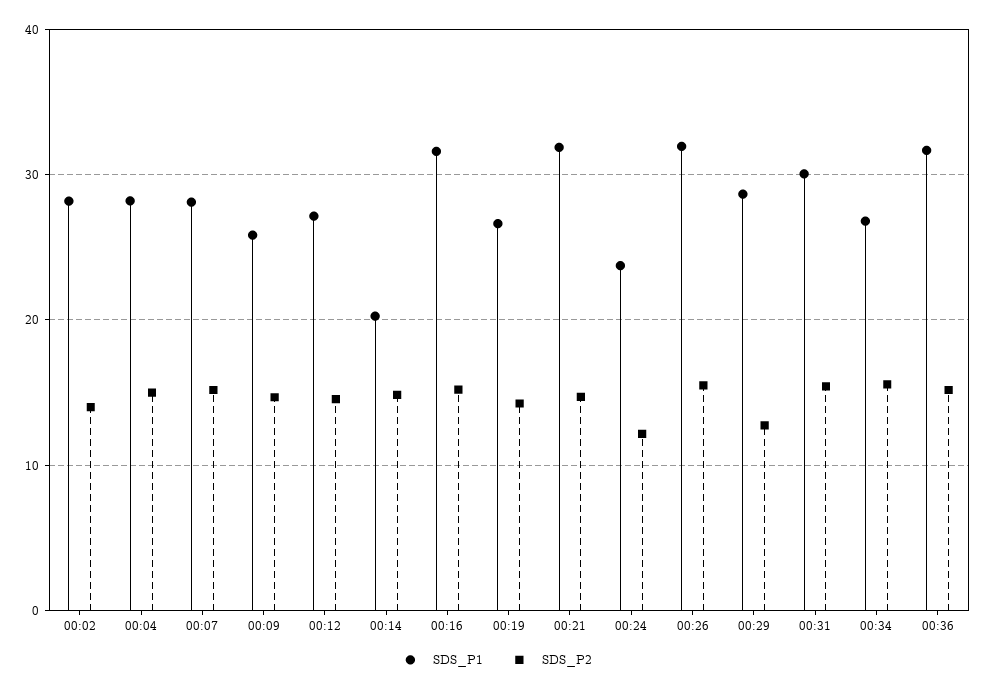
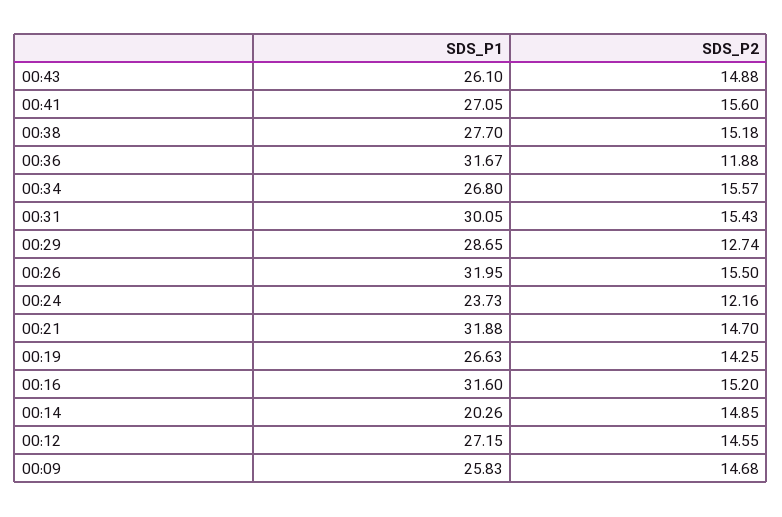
SDS_P1, 00:02: 28 -> none
SDS_P2, 00:02: 14 -> none
SDS_P1, 00:04: 28 -> none
SDS_P2, 00:04: 15 -> none
SDS_P1, 00:07: 28 -> none
SDS_P2, 00:07: 15 -> none
SDS_P2, 00:36: 15 -> 11.88
SDS_P1, 00:43: none -> 26.1
SDS_P2, 00:43: none -> 14.88
SDS_P1, 00:41: none -> 27.05
SDS_P2, 00:41: none -> 15.6
SDS_P1, 00:38: none -> 27.7
SDS_P2, 00:38: none -> 15.18

